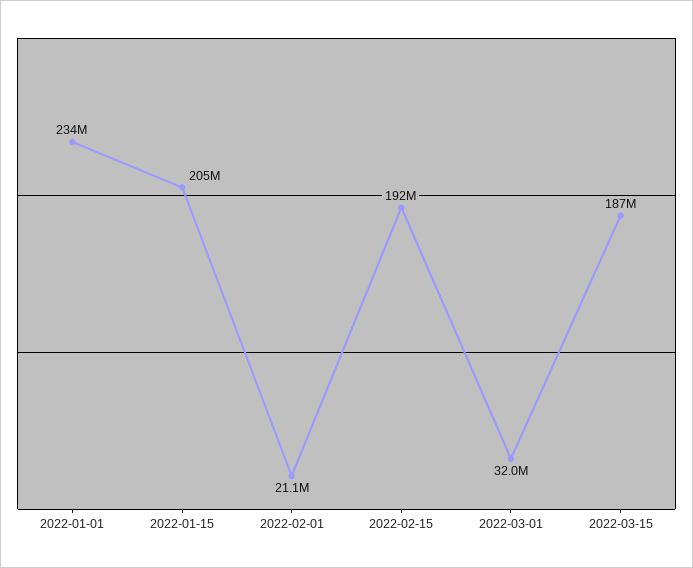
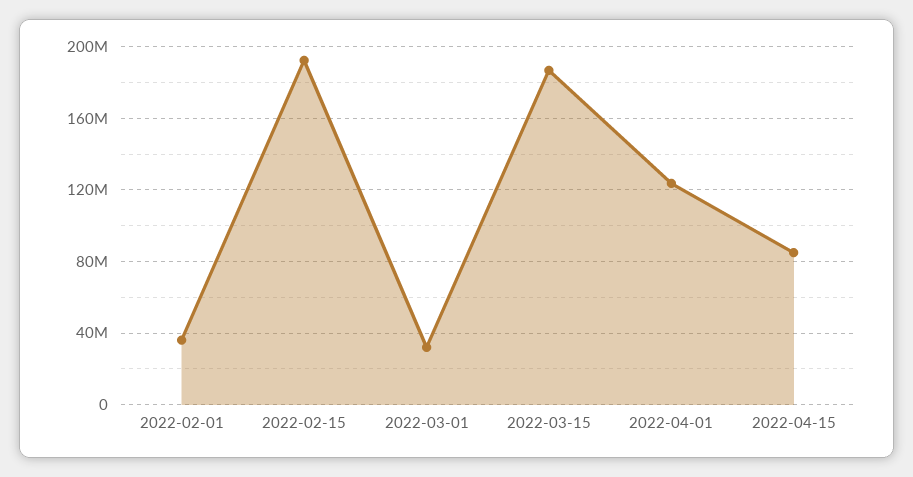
2022-01-01: 234000000 -> none
2022-01-15: 205000000 -> none
2022-02-01: 21100000 -> 35000000
2022-04-01: none -> 125000000
2022-04-15: none -> 85000000

